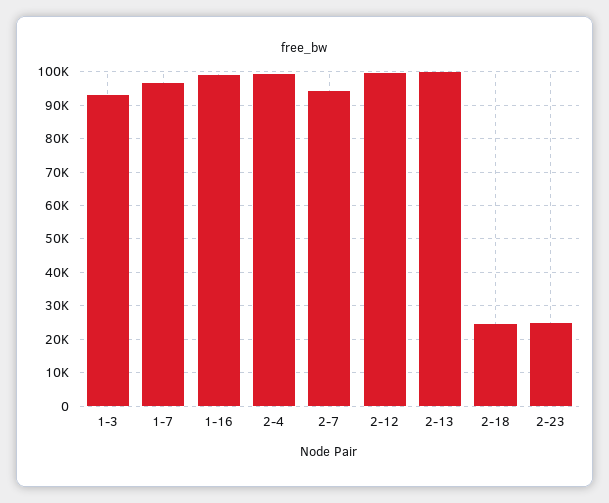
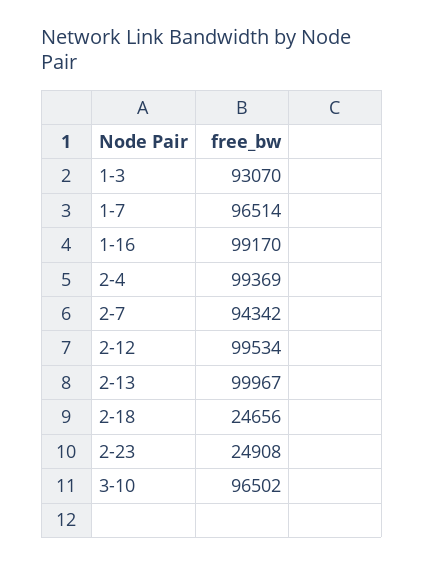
3-10: none -> 96502

